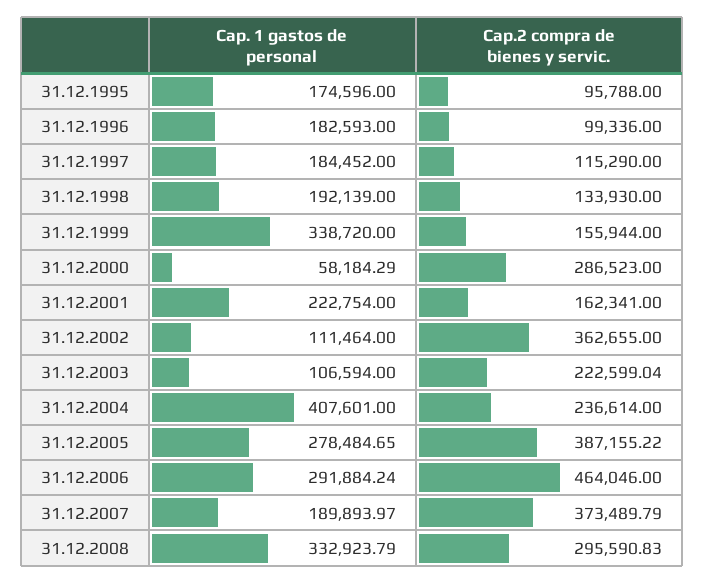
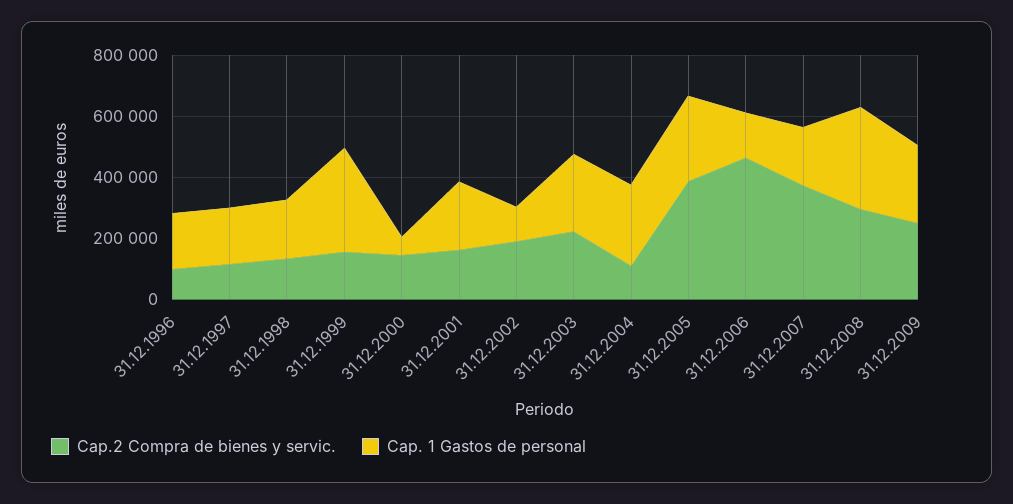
Cap. 1 gastos de personal, 31.12.1995: 174596 -> none
Cap.2 compra de bienes y servic., 31.12.1995: 95788 -> none
Cap.2 compra de bienes y servic., 31.12.2000: 286523 -> 150000
Cap.2 compra de bienes y servic., 31.12.2002: 362655 -> 200000
Cap. 1 gastos de personal, 31.12.2003: 106594 -> 250000
Cap. 1 gastos de personal, 31.12.2004: 407601 -> 250000
Cap.2 compra de bienes y servic., 31.12.2004: 236614 -> 100000
Cap. 1 gastos de personal, 31.12.2006: 291884.24 -> 150000
Cap.2 compra de bienes y servic., 31.12.2009: none -> 250000
Cap. 1 gastos de personal, 31.12.2009: none -> 250000

